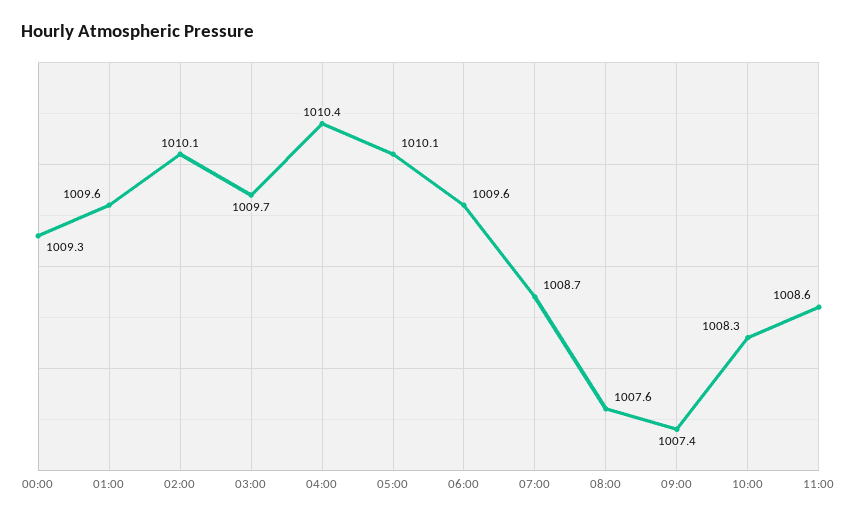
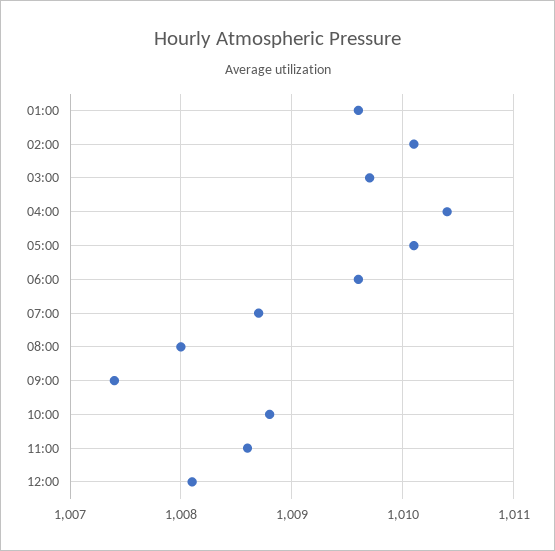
00:00: 1009.3 -> none
08:00: 1007.6 -> 1008
10:00: 1008.3 -> 1008.8
12:00: none -> 1008.1

